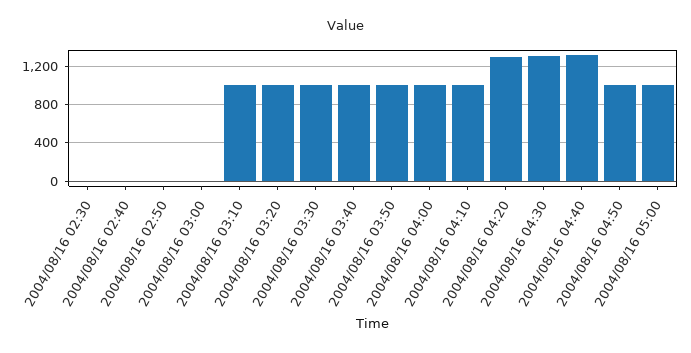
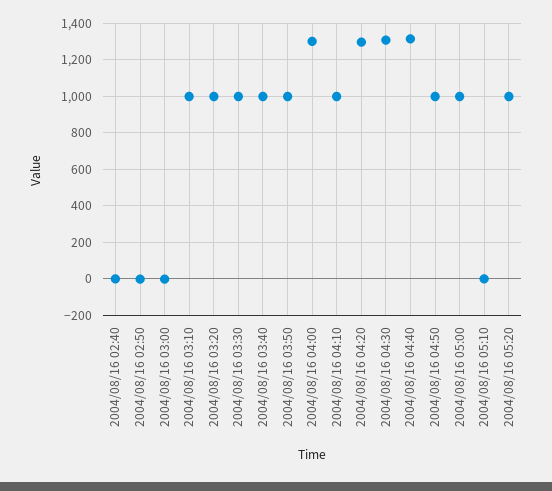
2004/08/16 02:30: 0 -> none
2004/08/16 04:00: 1000 -> 1300
2004/08/16 05:10: none -> 0
2004/08/16 05:20: none -> 1000

